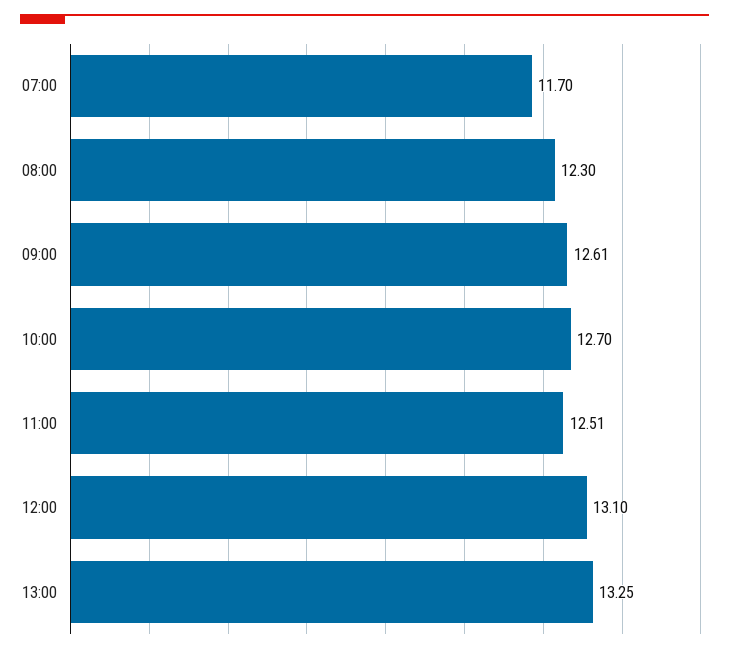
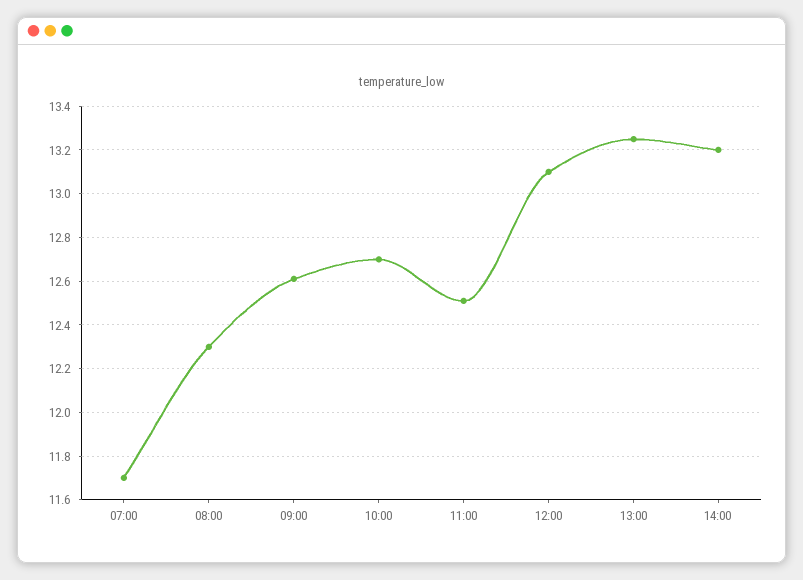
14:00: none -> 13.2

